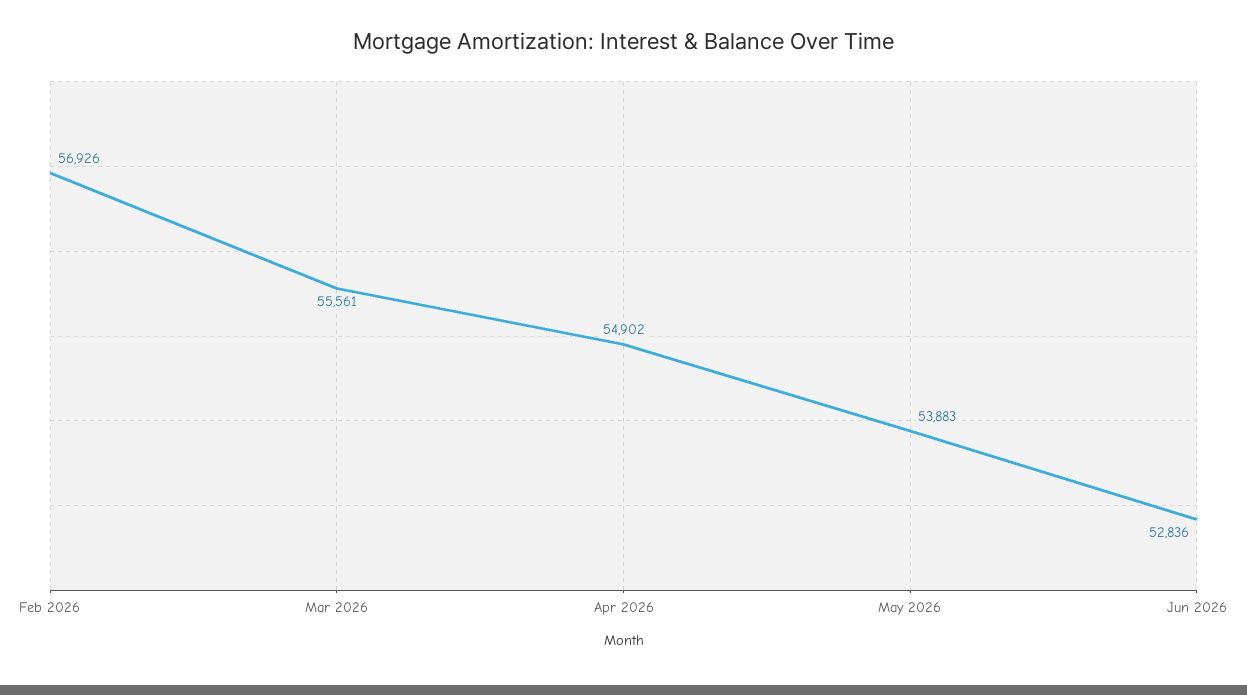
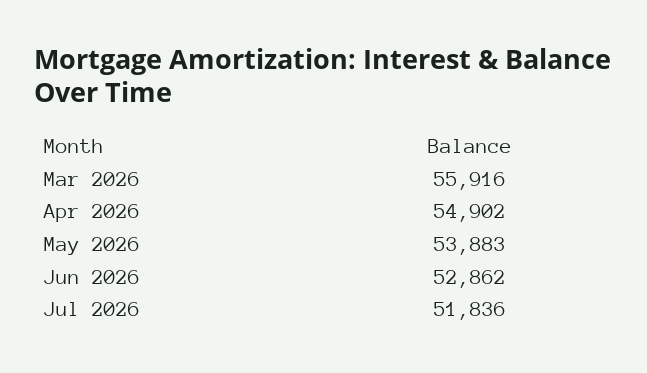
Feb 2026: 56926 -> none
Mar 2026: 55561 -> 55916
Jun 2026: 52836 -> 52862
Jul 2026: none -> 51836

